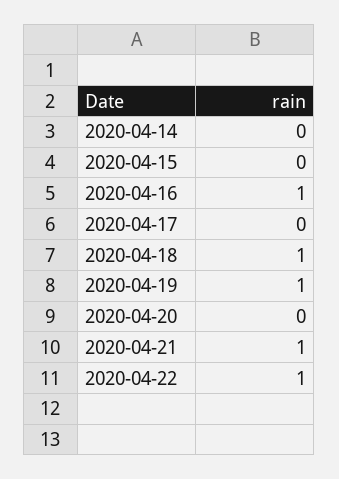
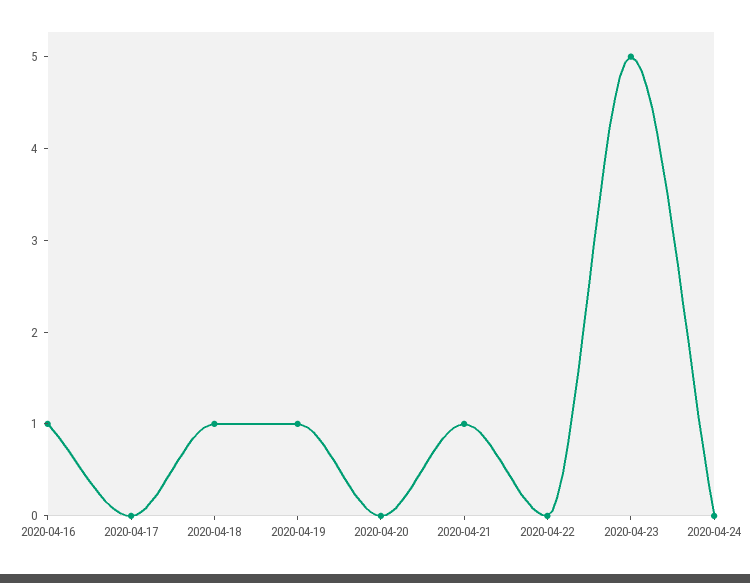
2020-04-14: 0 -> none
2020-04-15: 0 -> none
2020-04-22: 1 -> 0
2020-04-23: none -> 5
2020-04-24: none -> 0

